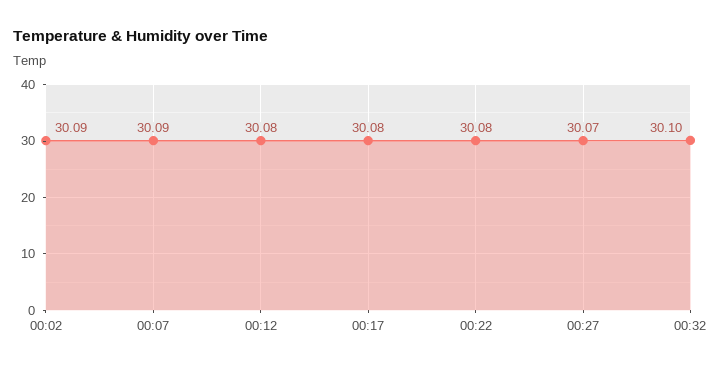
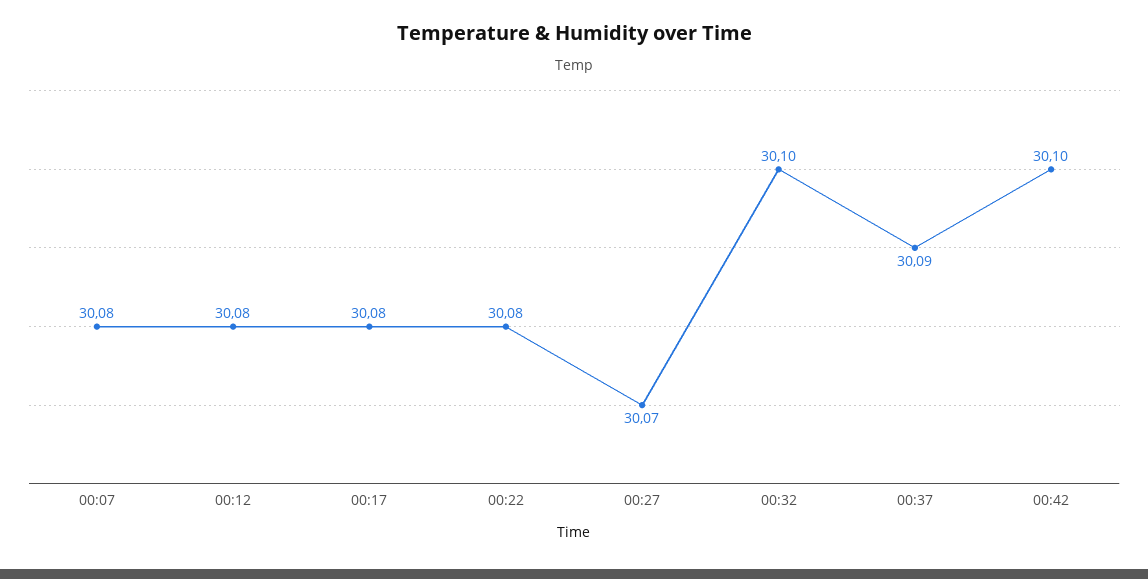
00:02: 30.09 -> none
00:07: 30.09 -> 30.08
00:37: none -> 30.09
00:42: none -> 30.1

